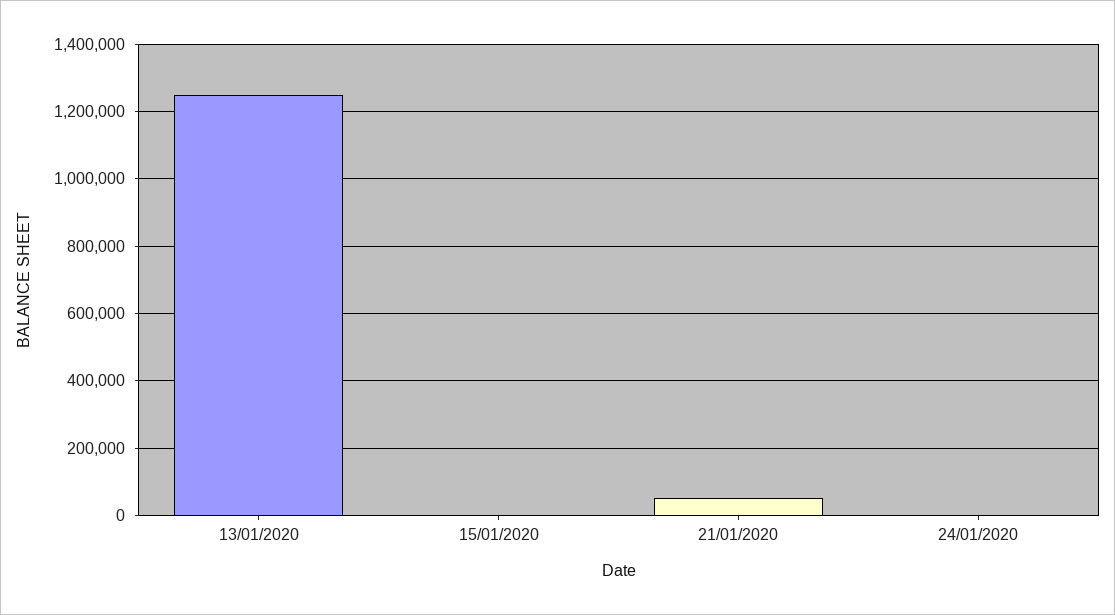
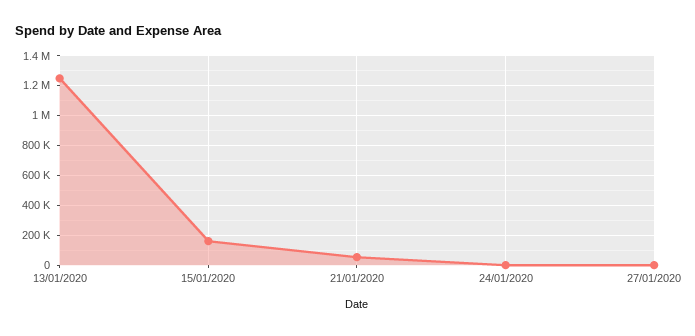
15/01/2020: 0 -> 150000
27/01/2020: none -> 0

